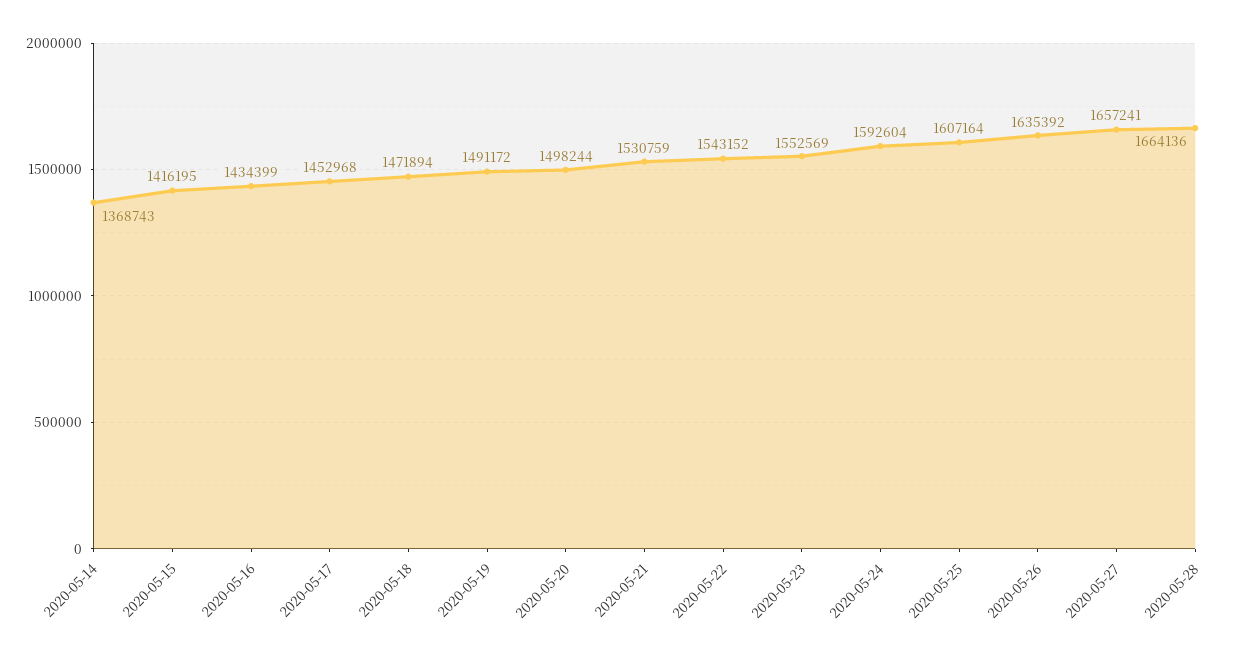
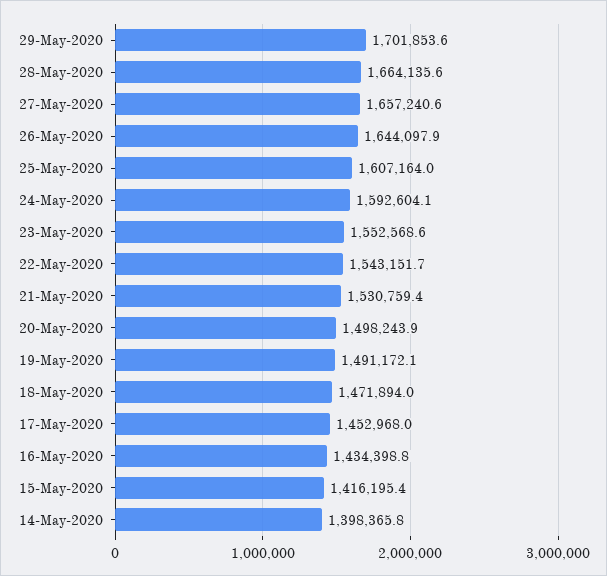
2020-05-14: 1368743 -> 1398365.8
2020-05-26: 1635392 -> 1644097.9
29-May-2020: none -> 1701853.6

